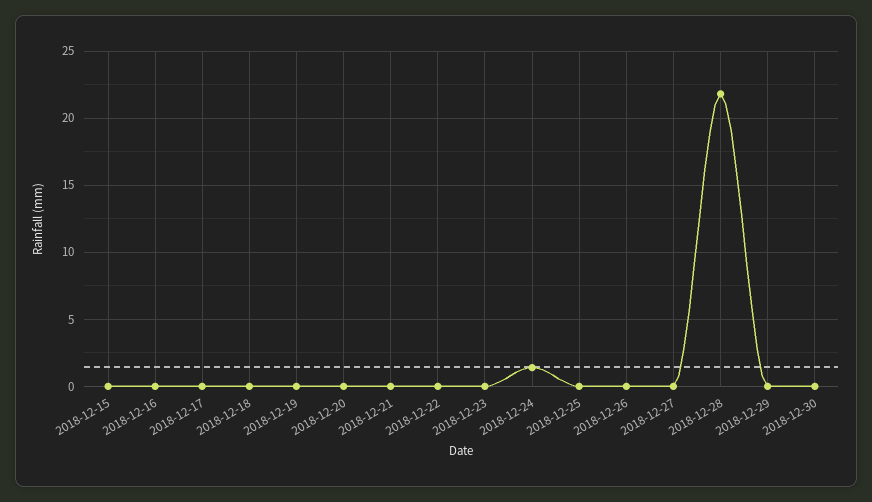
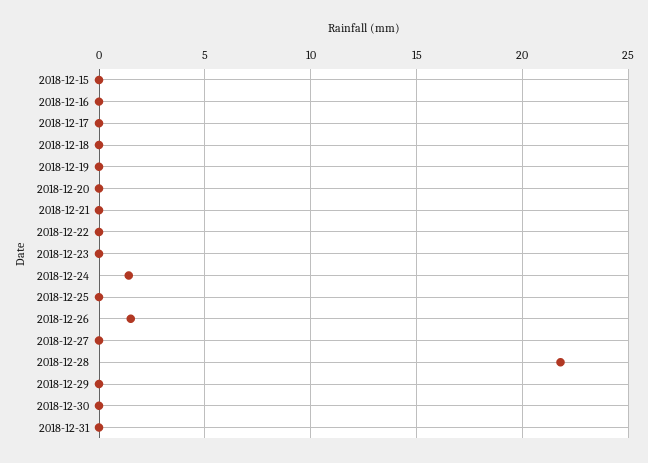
2018-12-26: 0 -> 1.5
2018-12-31: none -> 0

